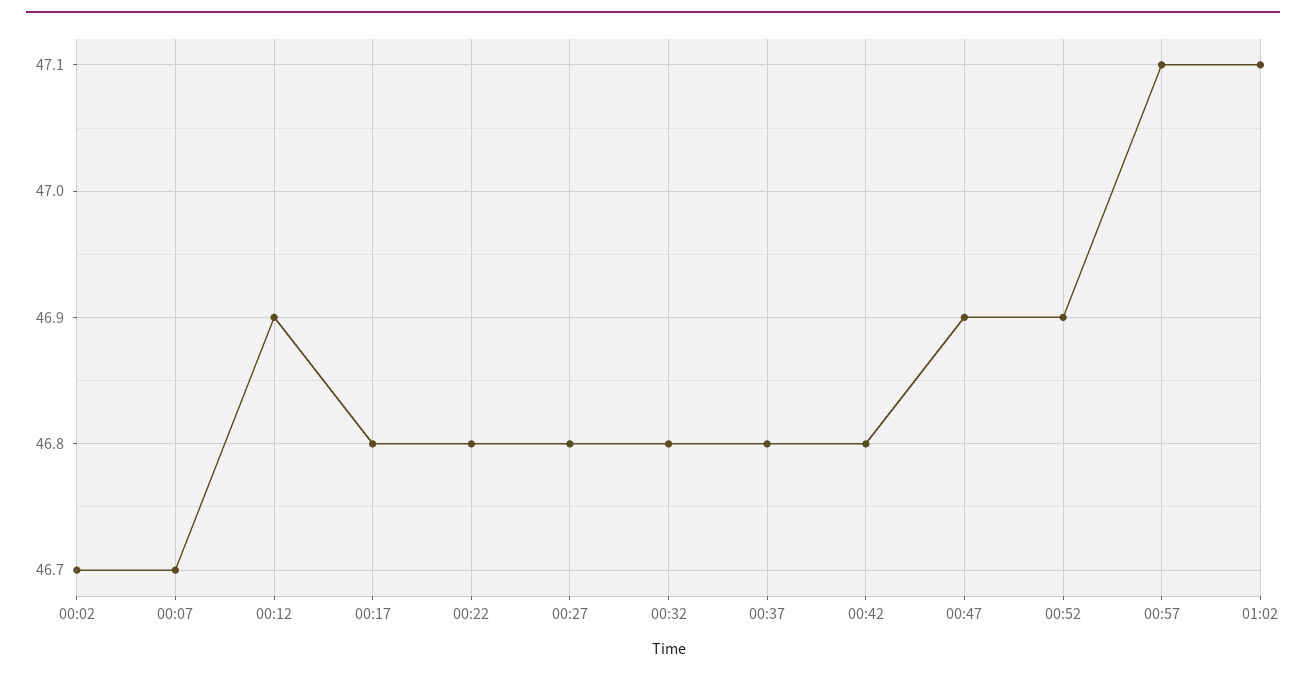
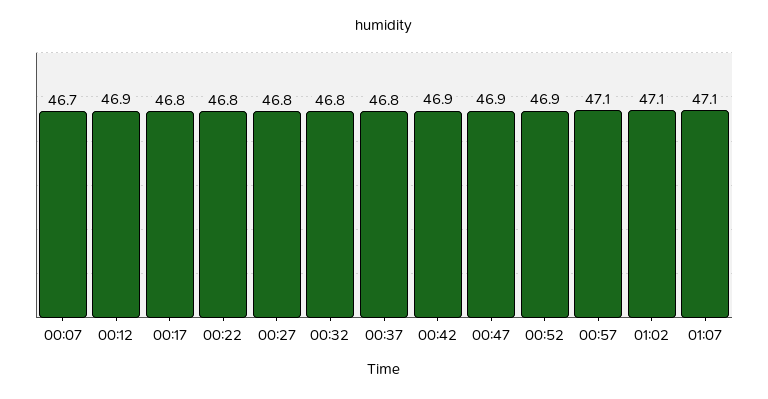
00:02: 46.7 -> none
00:42: 46.8 -> 46.9
01:07: none -> 47.1

